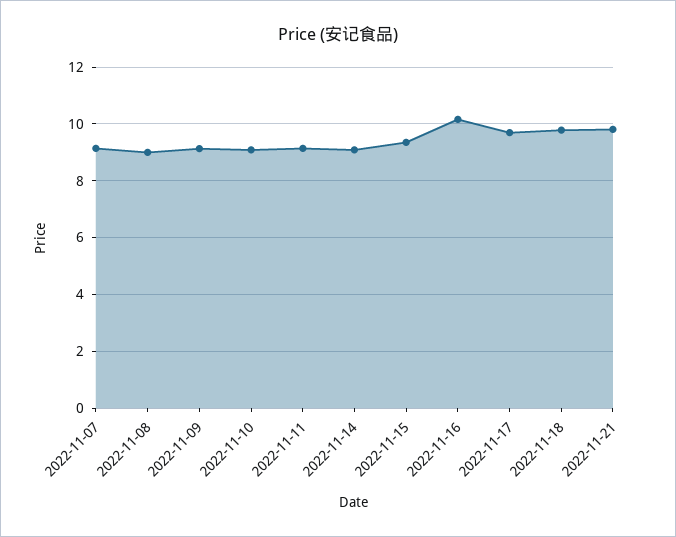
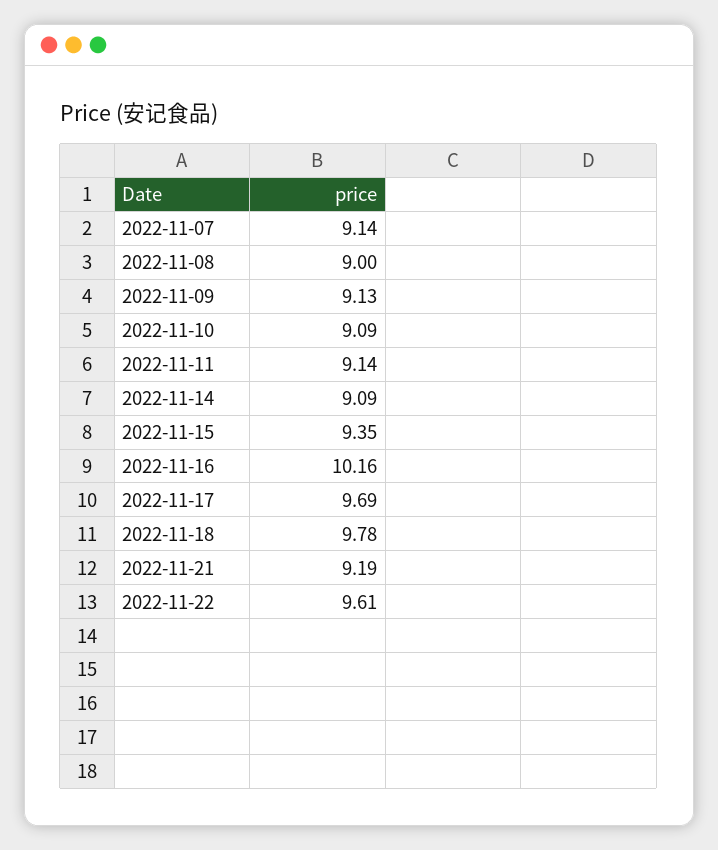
2022-11-21: 9.75 -> 9.19
2022-11-22: none -> 9.61

